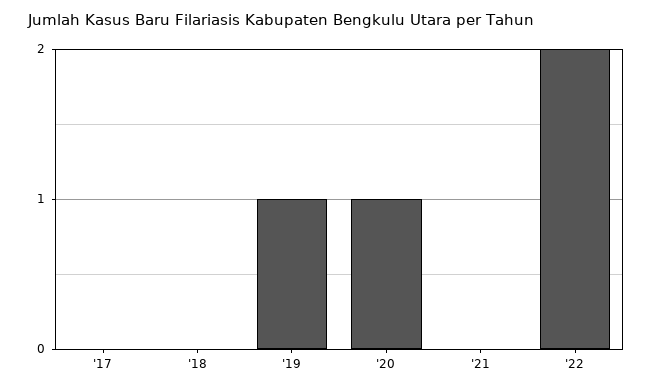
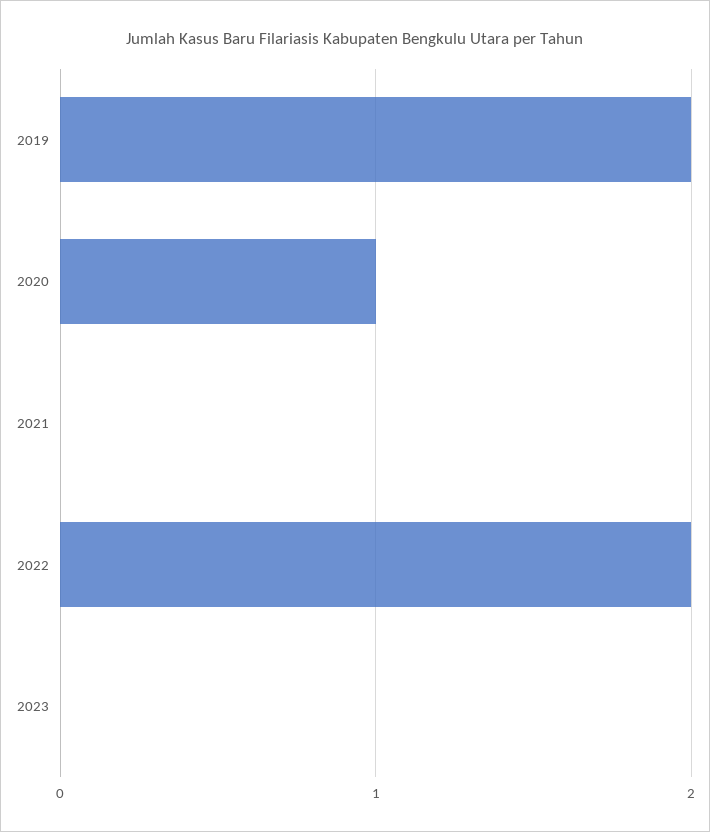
'17: 0 -> none
'18: 0 -> none
'19: 1 -> 2
2023: none -> 0

